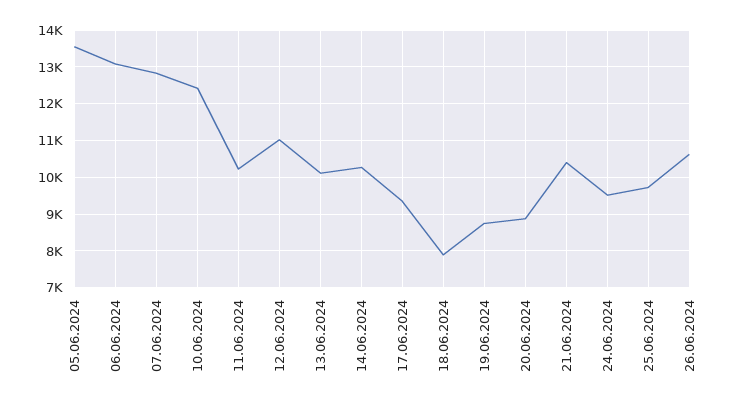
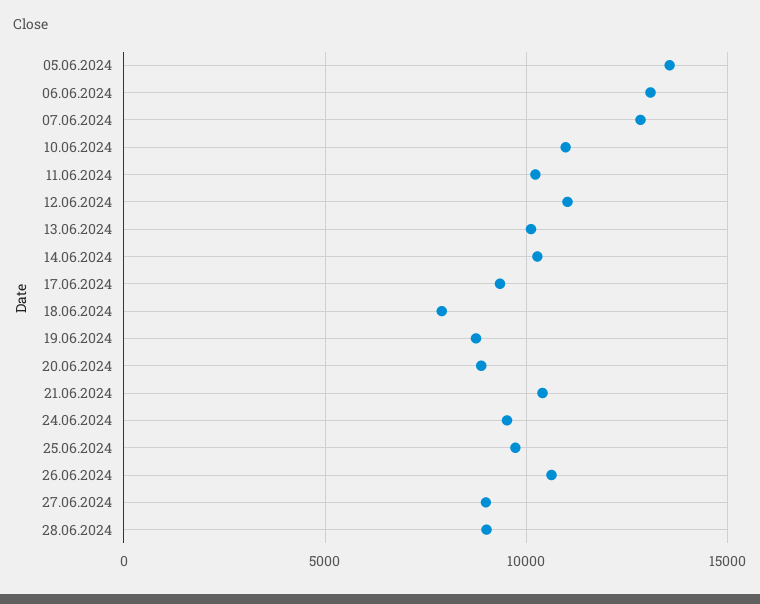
10.06.2024: 12400 -> 11000
27.06.2024: none -> 9000
28.06.2024: none -> 9000

